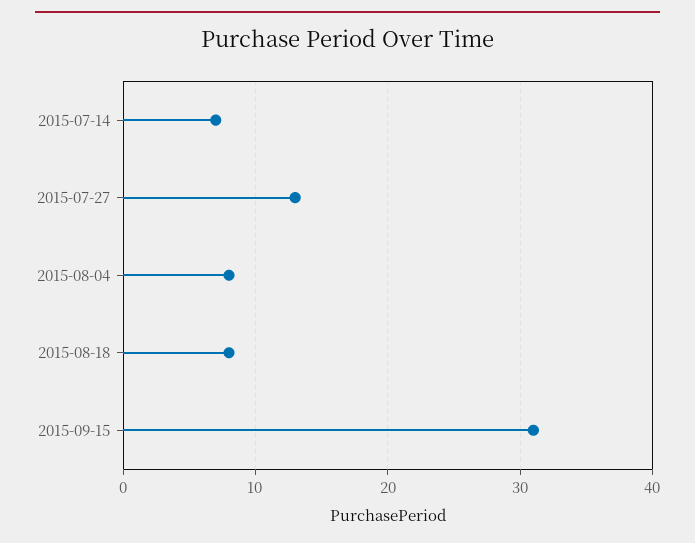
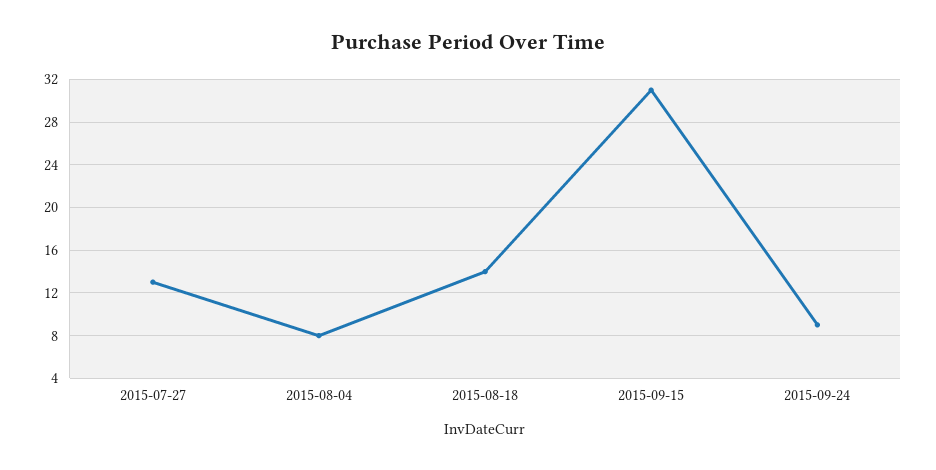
2015-07-14: 7 -> none
2015-08-18: 8 -> 14
2015-09-24: none -> 9

